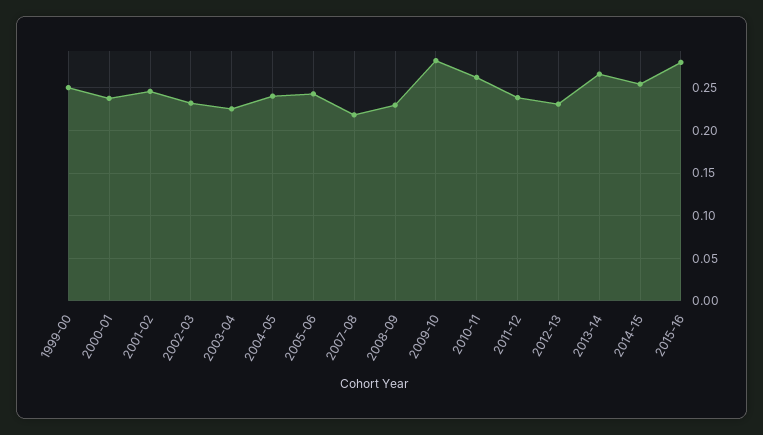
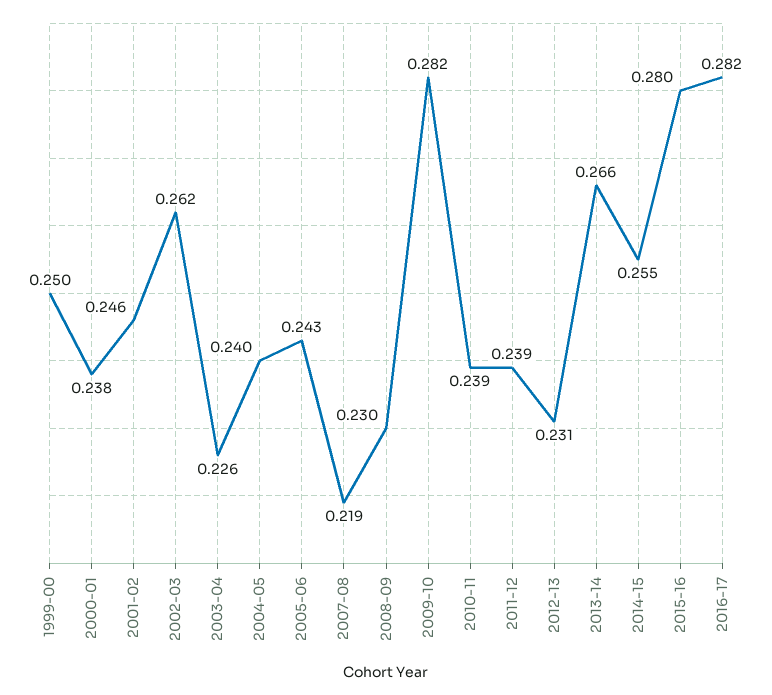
2002-03: 0.23 -> 0.262
2010-11: 0.26 -> 0.239
2016-17: none -> 0.282

